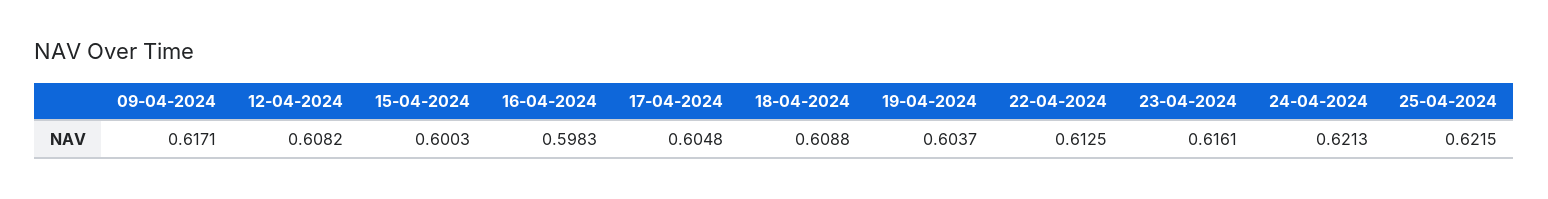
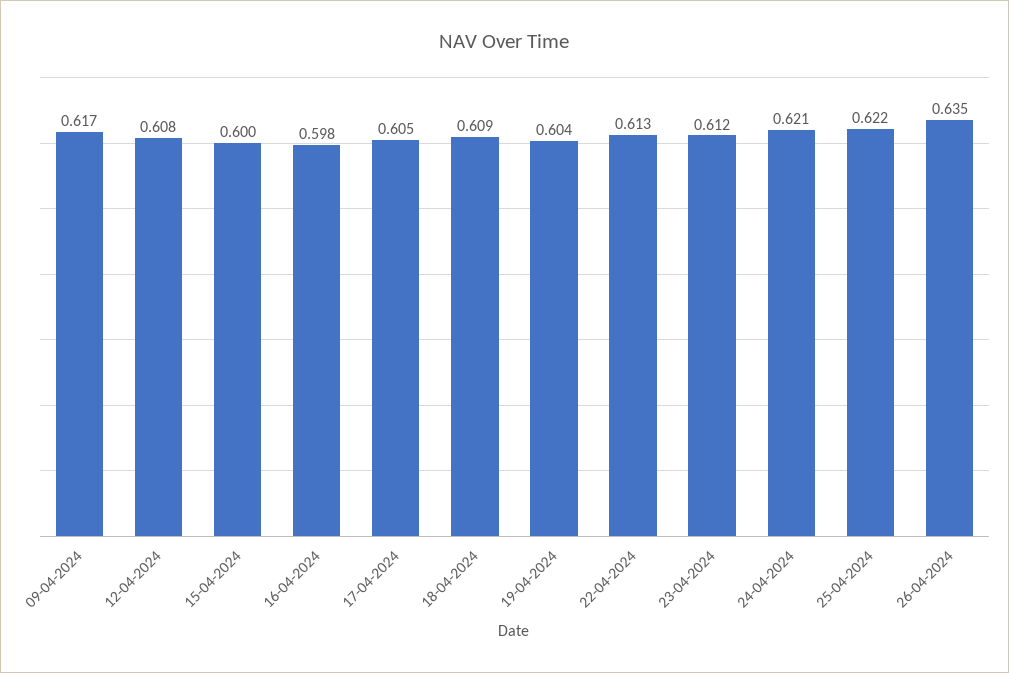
23-04-2024: 0.6161 -> 0.612
26-04-2024: none -> 0.635

